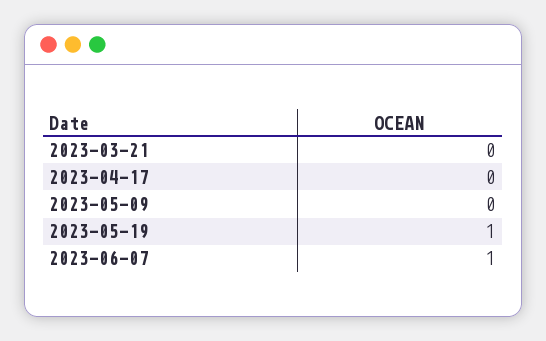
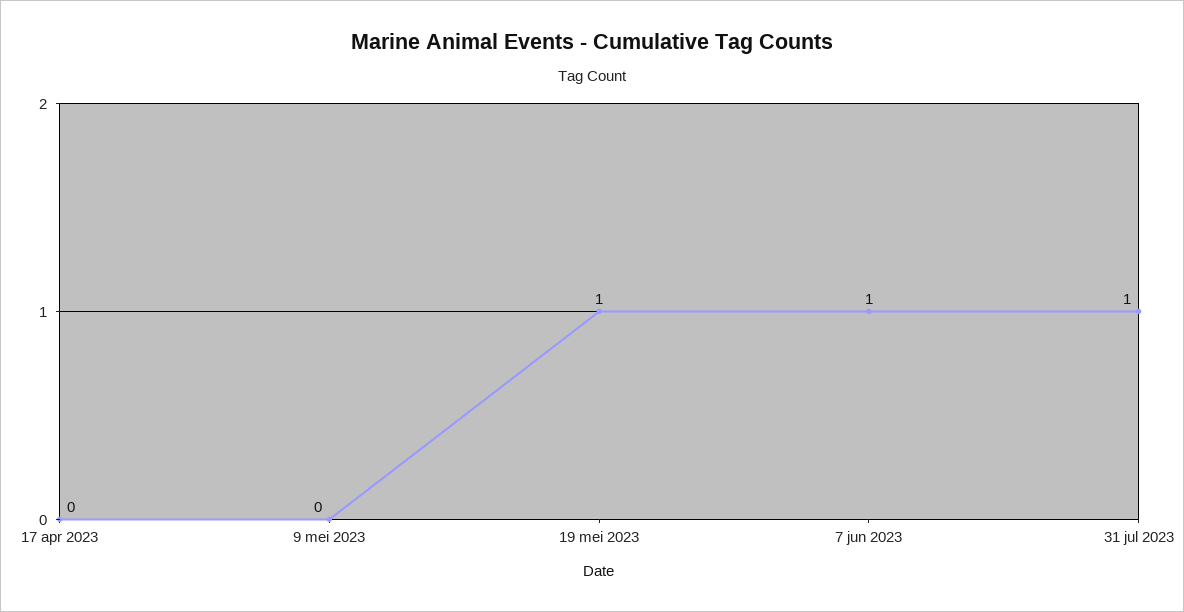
2023-03-21: 0 -> none
31 jul 2023: none -> 1

